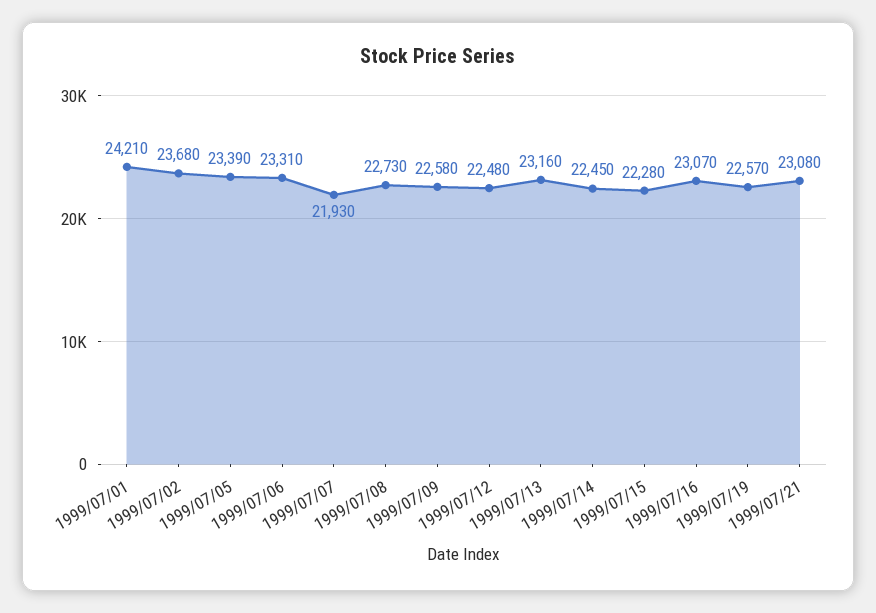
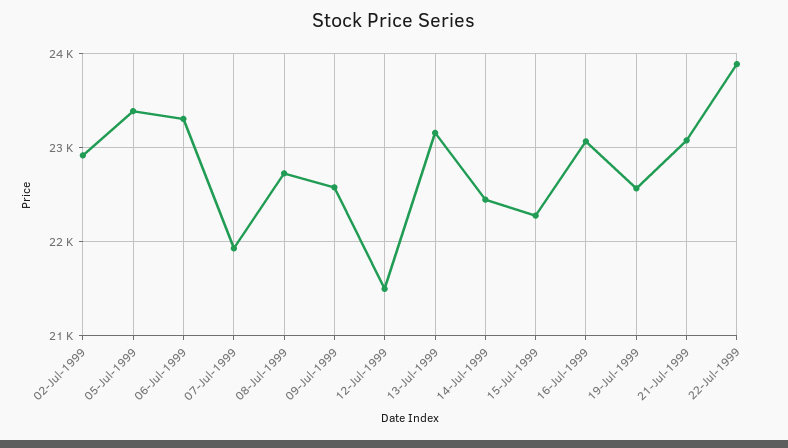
1999/07/01: 24210 -> none
1999/07/02: 23680 -> 22900
1999/07/12: 22480 -> 21500
22-Jul-1999: none -> 23900

